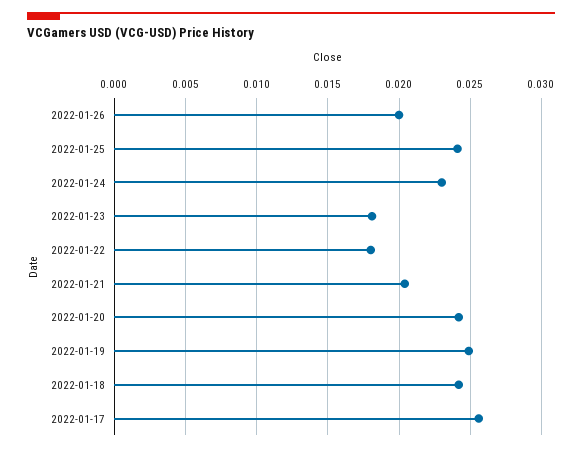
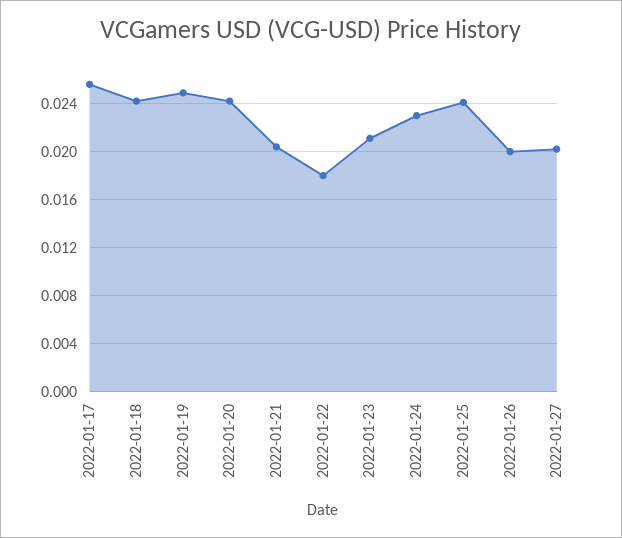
2022-01-23: 0.018 -> 0.021
2022-01-27: none -> 0.02

